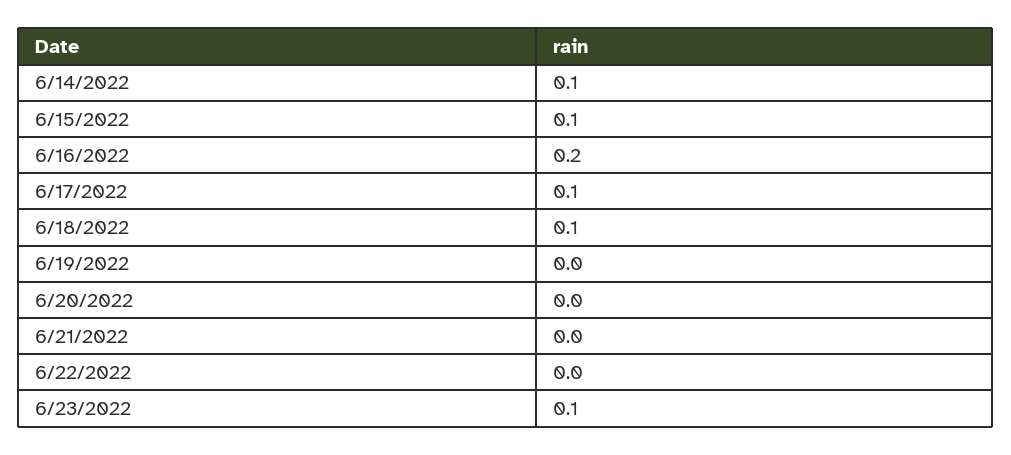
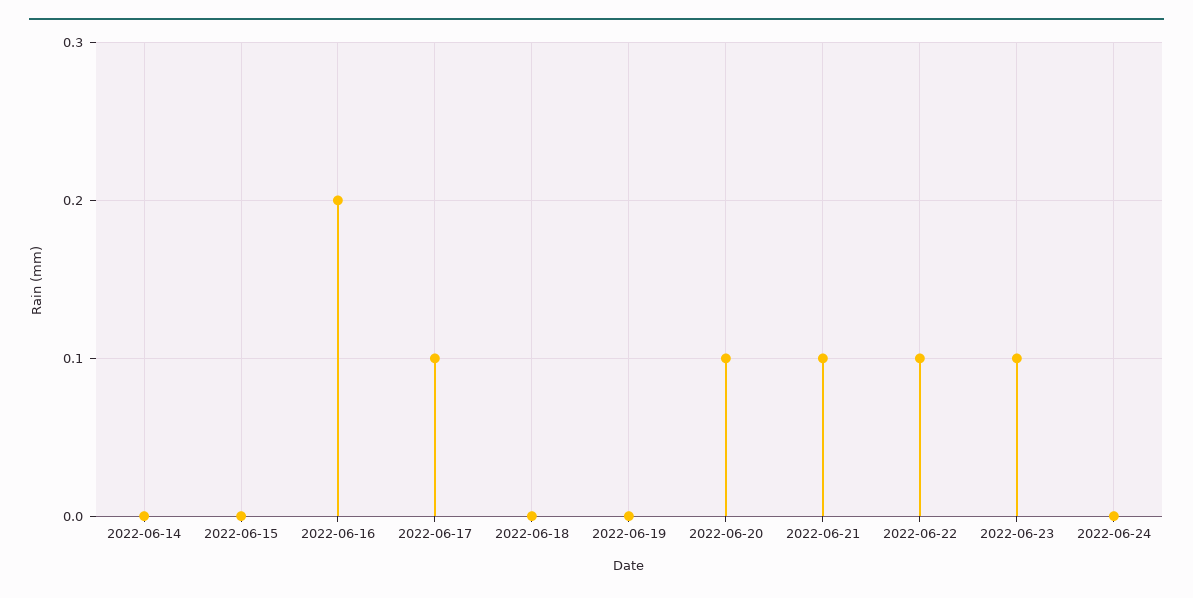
6/14/2022: 0.1 -> 0
6/15/2022: 0.1 -> 0
6/18/2022: 0.1 -> 0
6/20/2022: 0 -> 0.1
6/21/2022: 0 -> 0.1
6/22/2022: 0 -> 0.1
2022-06-24: none -> 0

